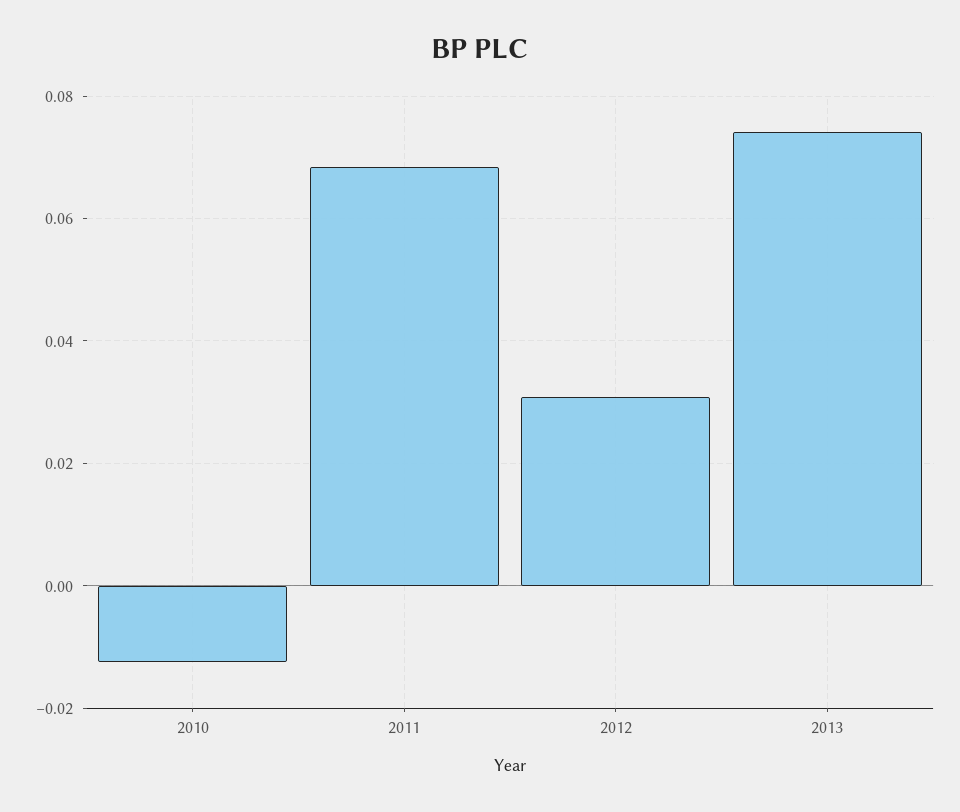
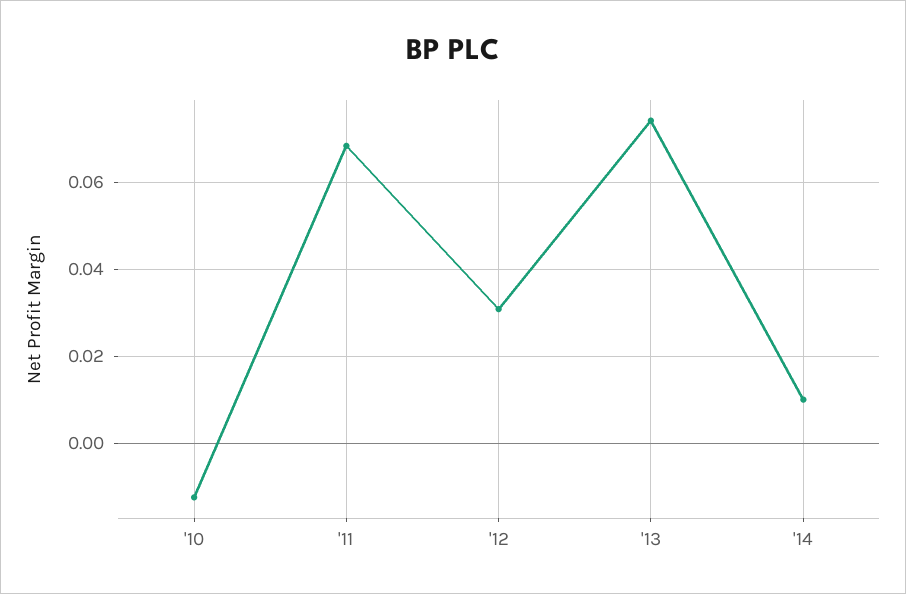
'14: none -> 0.01

